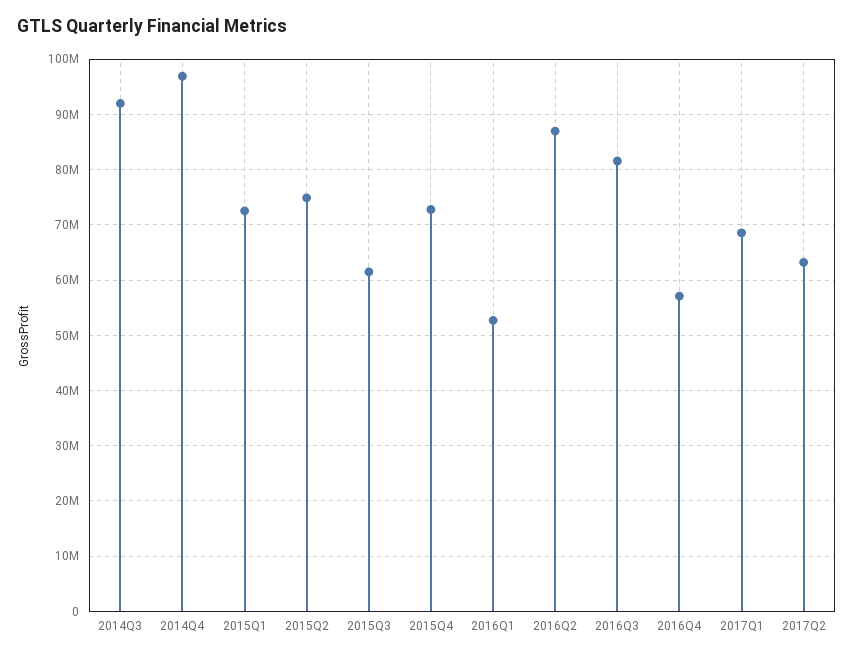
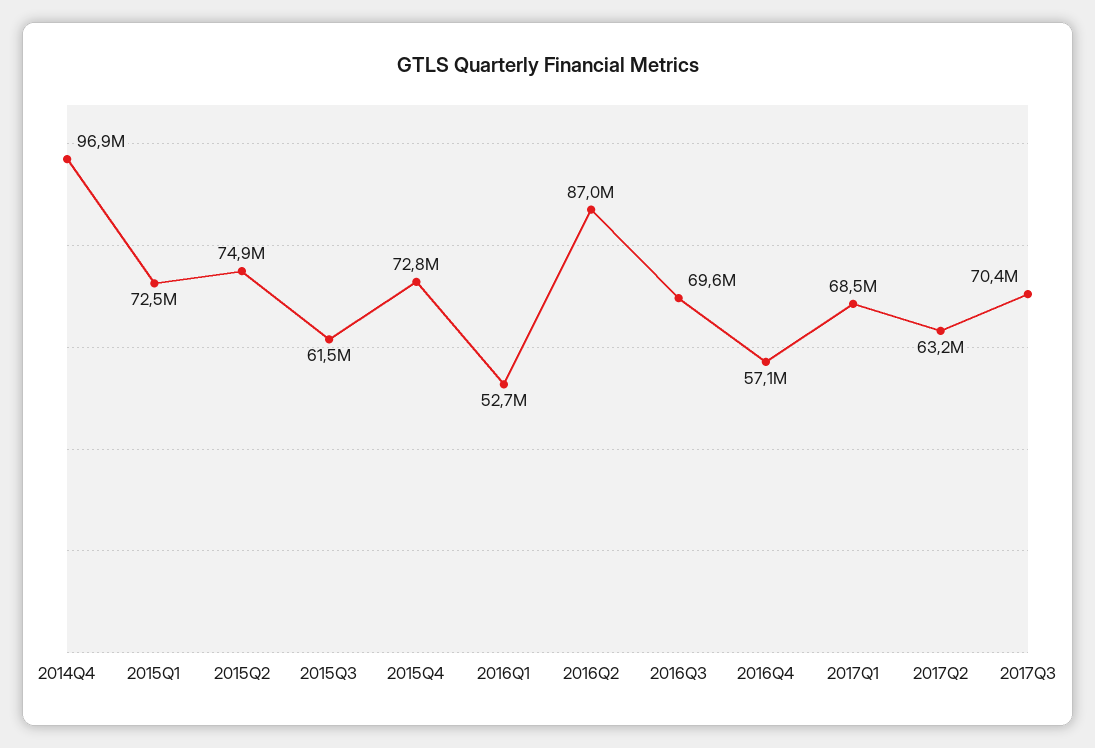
2014Q3: 92000000 -> none
2016Q3: 82000000 -> 69600000
2017Q3: none -> 70400000

